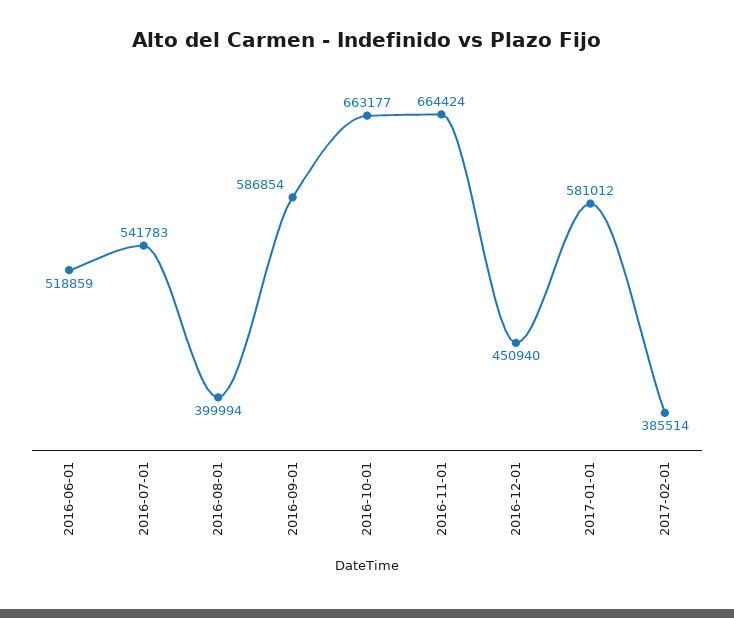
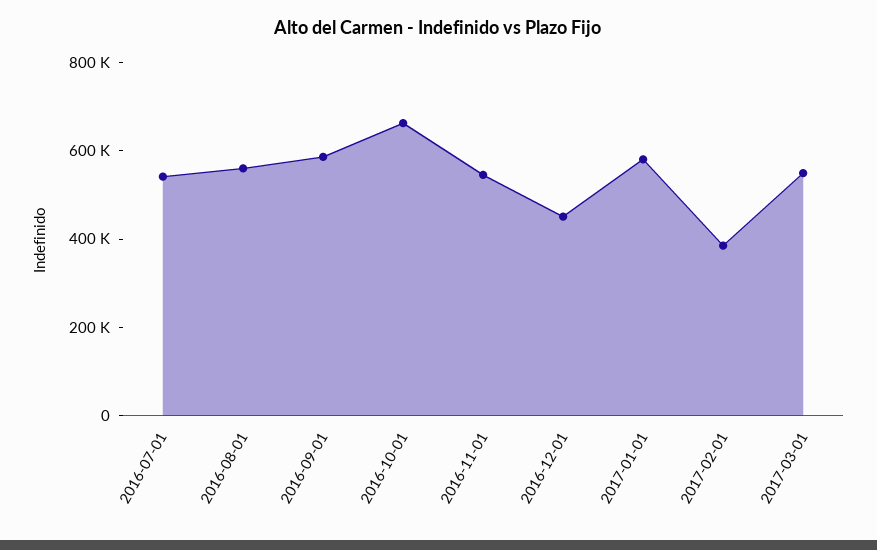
2016-06-01: 518859 -> none
2016-08-01: 399994 -> 550000
2016-11-01: 664424 -> 550000
2017-03-01: none -> 550000

